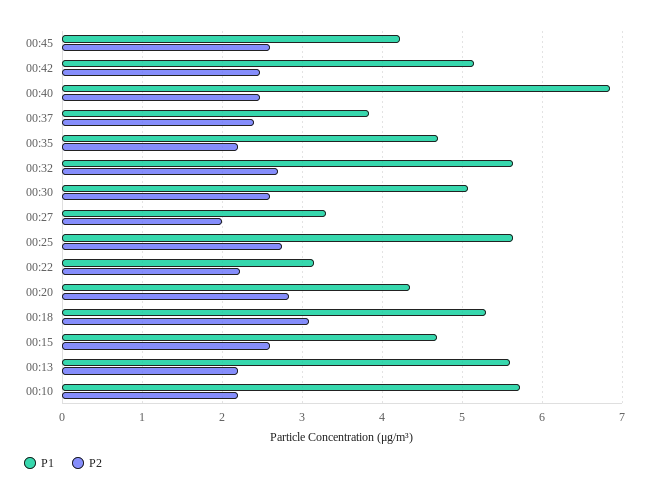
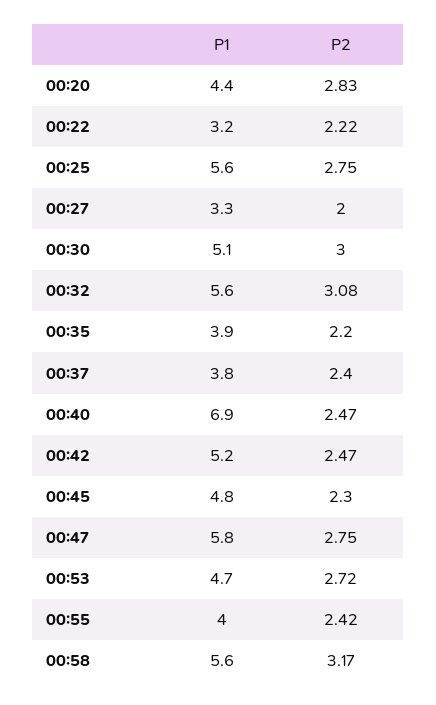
P1, 00:45: 4.2 -> 4.8
P2, 00:45: 2.6 -> 2.3
P1, 00:35: 4.7 -> 3.9
P2, 00:32: 2.7 -> 3.08
P2, 00:30: 2.6 -> 3
P1, 00:18: 5.3 -> none
P2, 00:18: 3.1 -> none
P1, 00:15: 4.7 -> none
P2, 00:15: 2.6 -> none
P1, 00:13: 5.6 -> none
P2, 00:13: 2.2 -> none
P1, 00:10: 5.7 -> none
P2, 00:10: 2.2 -> none
P1, 00:47: none -> 5.8
P2, 00:47: none -> 2.75
P1, 00:53: none -> 4.7
P2, 00:53: none -> 2.72
P1, 00:55: none -> 4
P2, 00:55: none -> 2.42
P1, 00:58: none -> 5.6
P2, 00:58: none -> 3.17

